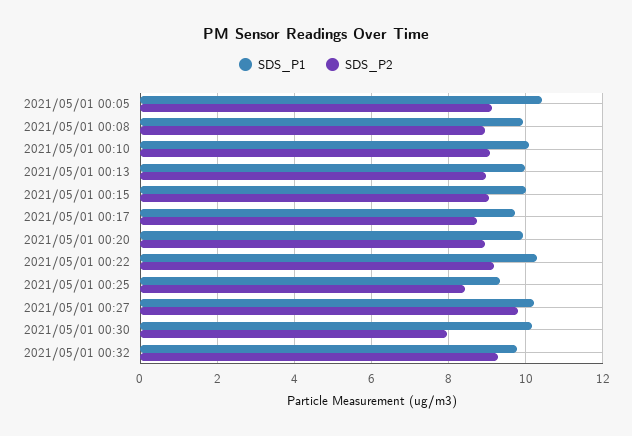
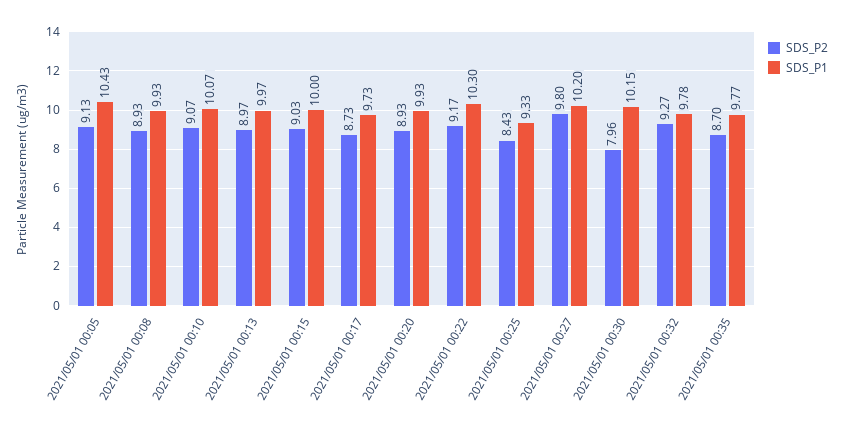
SDS_P2, 2021/05/01 00:35: none -> 8.7
SDS_P1, 2021/05/01 00:35: none -> 9.77

